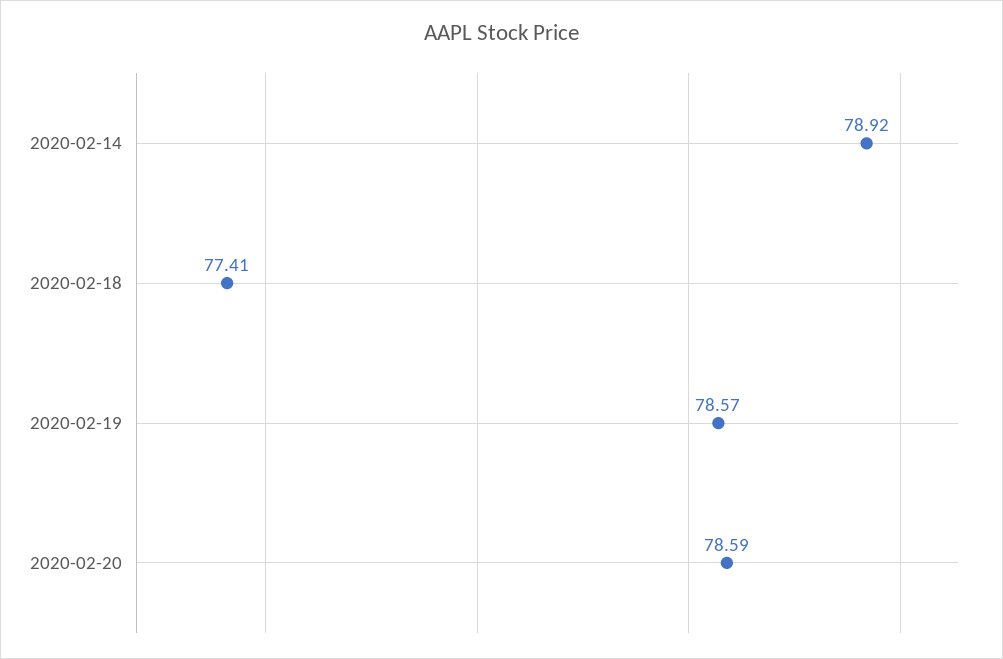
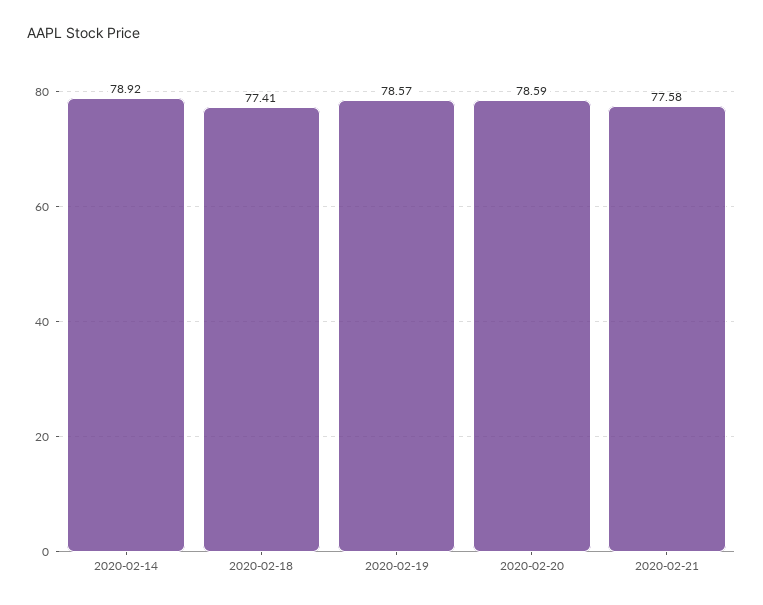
2020-02-21: none -> 77.58

